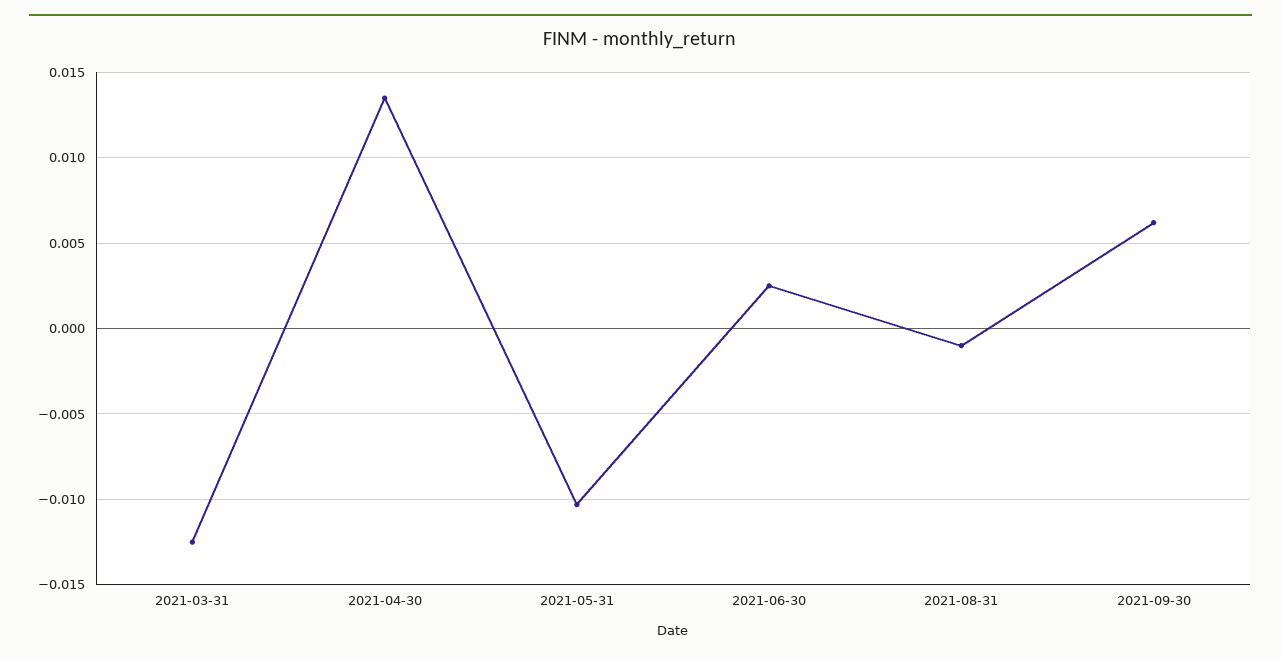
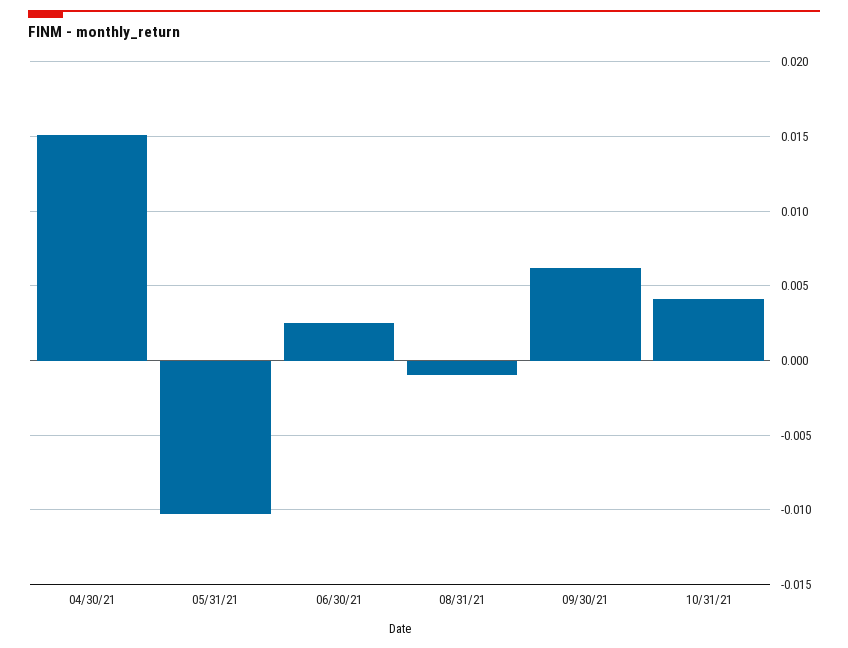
2021-03-31: -0.0125 -> none
2021-04-30: 0.0135 -> 0.015
10/31/21: none -> 0.004

